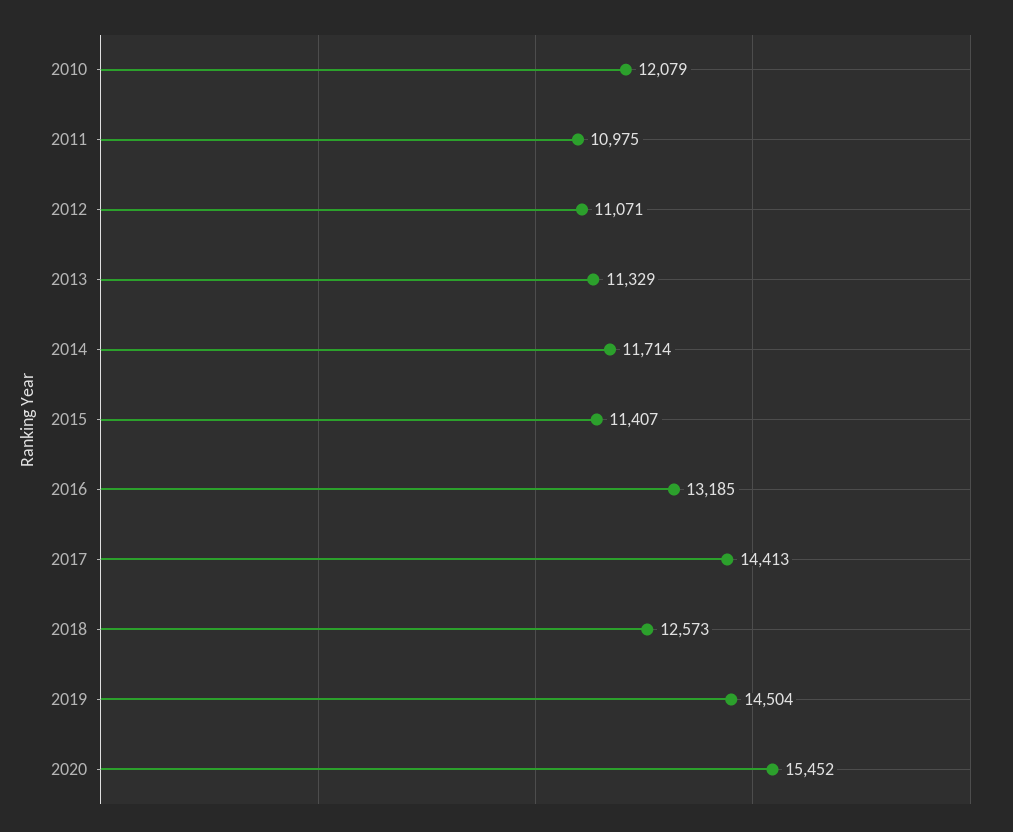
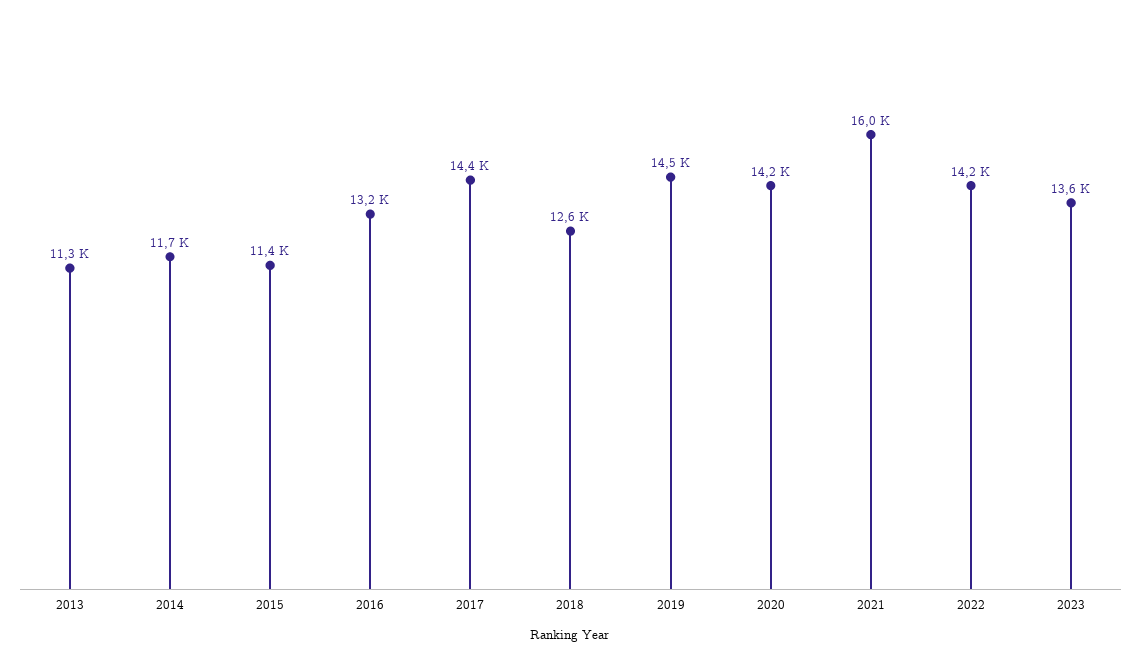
2010: 12079 -> none
2011: 10975 -> none
2012: 11071 -> none
2020: 15452 -> 14200
2021: none -> 16000
2022: none -> 14200
2023: none -> 13600

